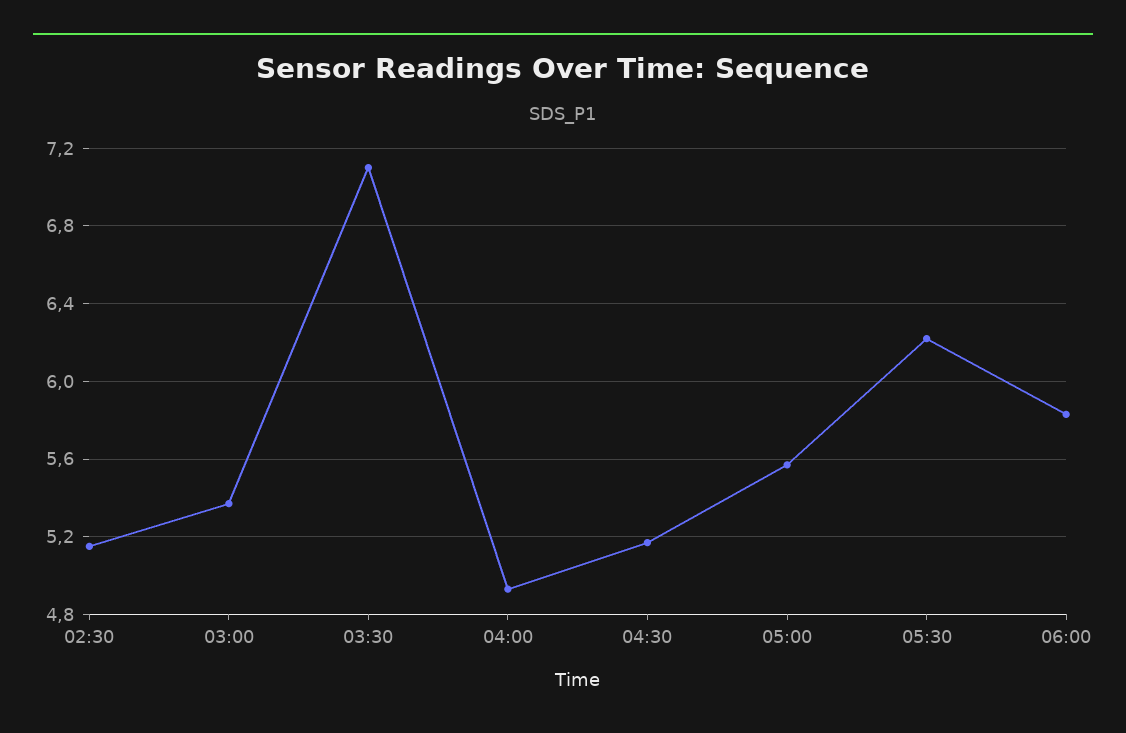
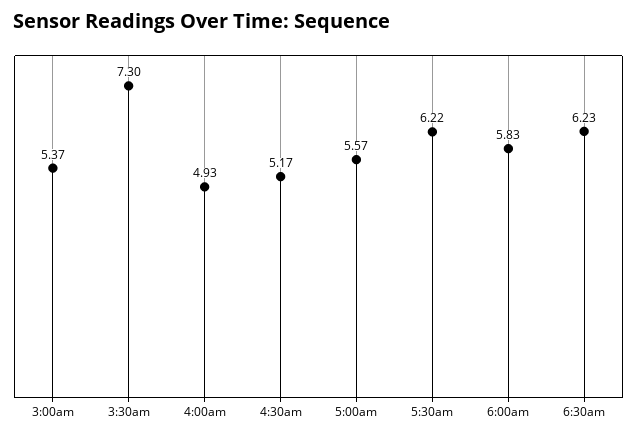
02:30: 5.15 -> none
03:30: 7.1 -> 7.3
6:30am: none -> 6.23

